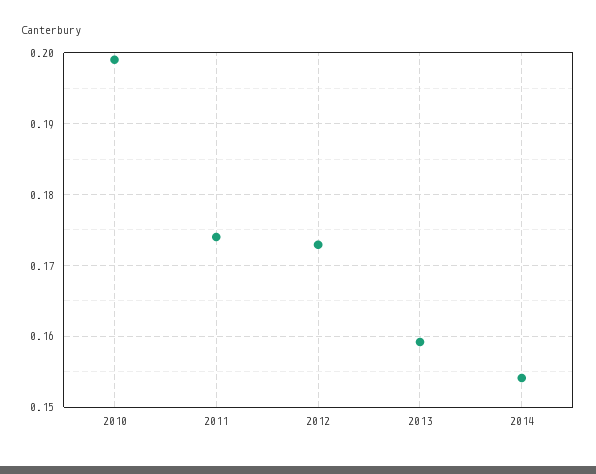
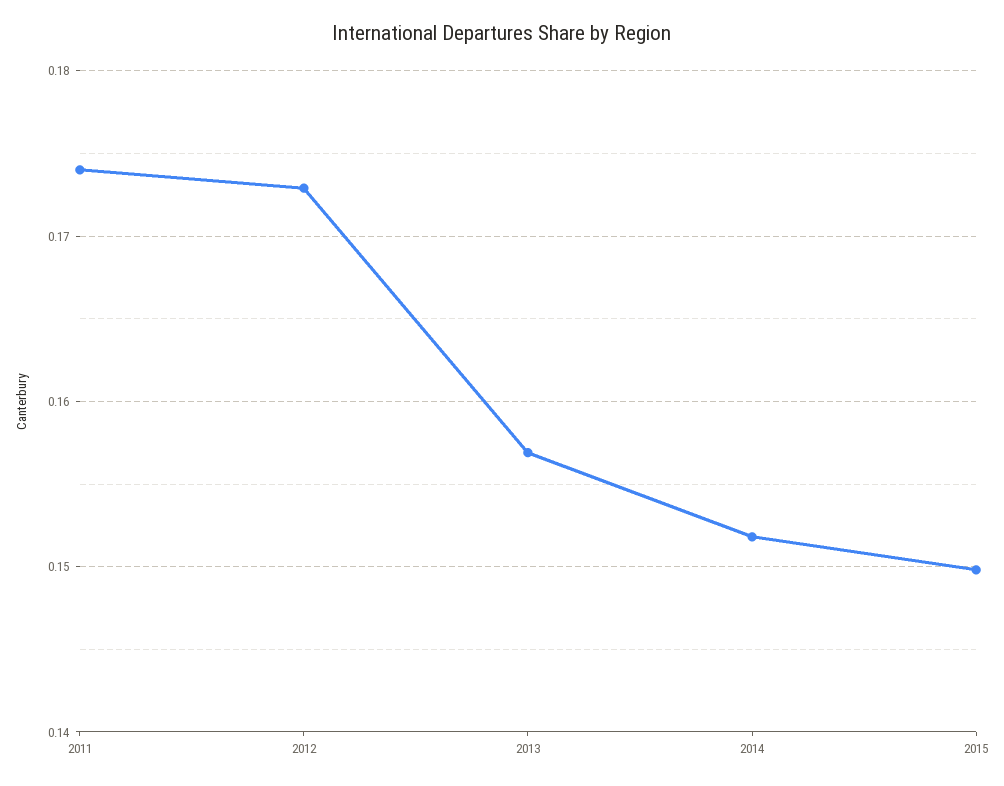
2010: 0.199 -> none
2013: 0.159 -> 0.157
2014: 0.154 -> 0.152
2015: none -> 0.15

